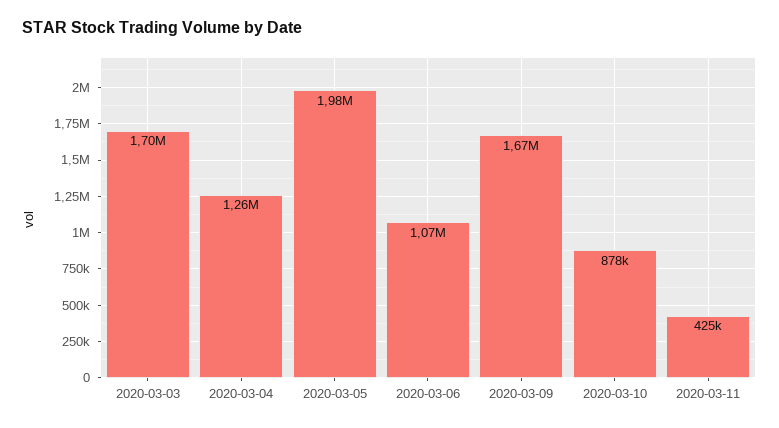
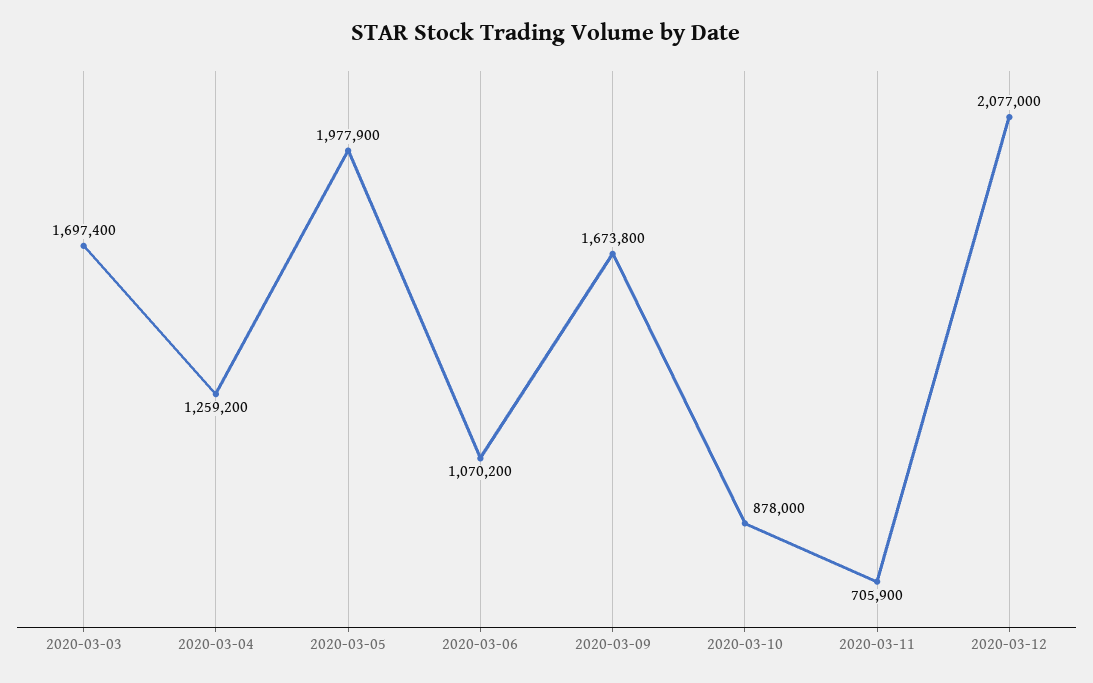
2020-03-11: 425000 -> 705900
2020-03-12: none -> 2077000

